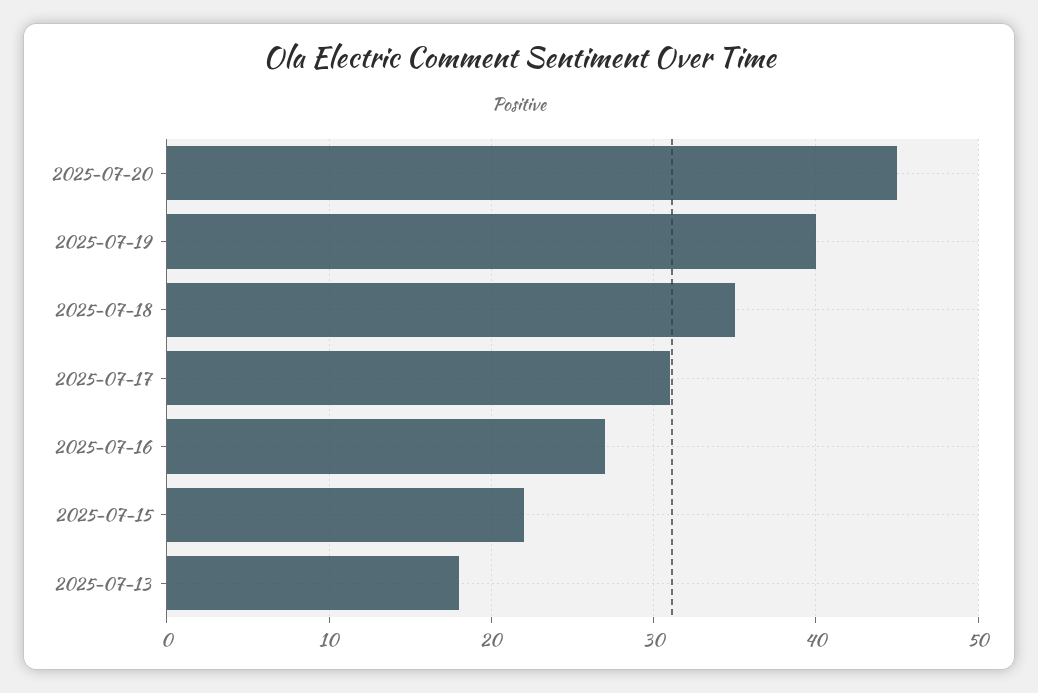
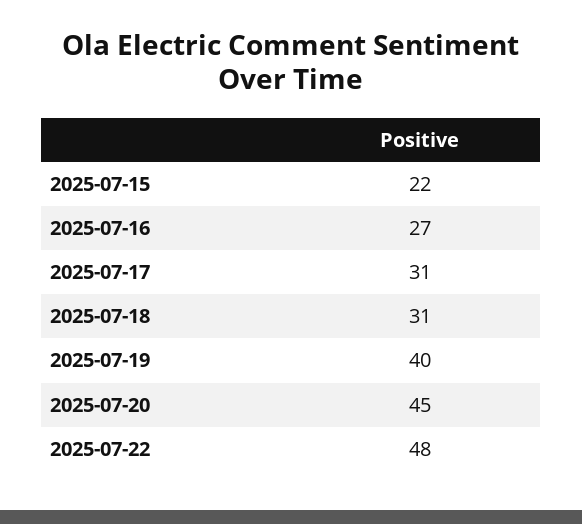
2025-07-18: 35 -> 31
2025-07-13: 18 -> none
2025-07-22: none -> 48

